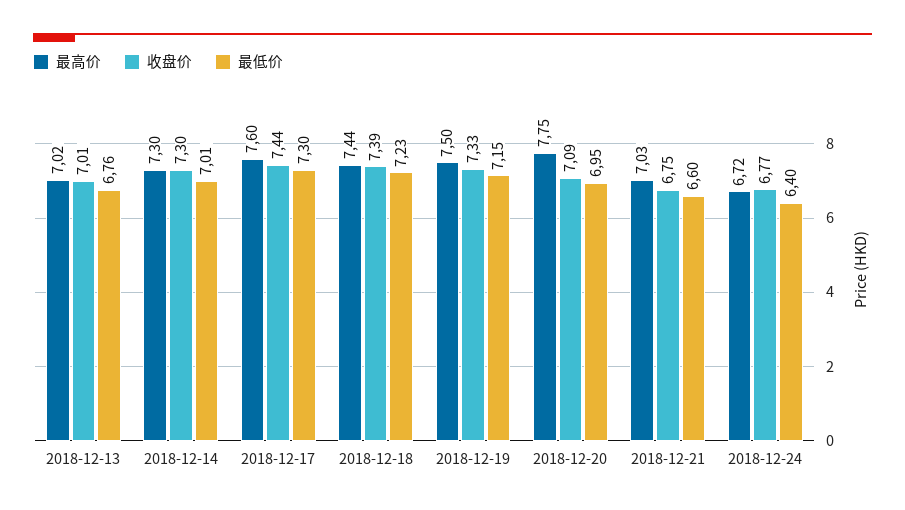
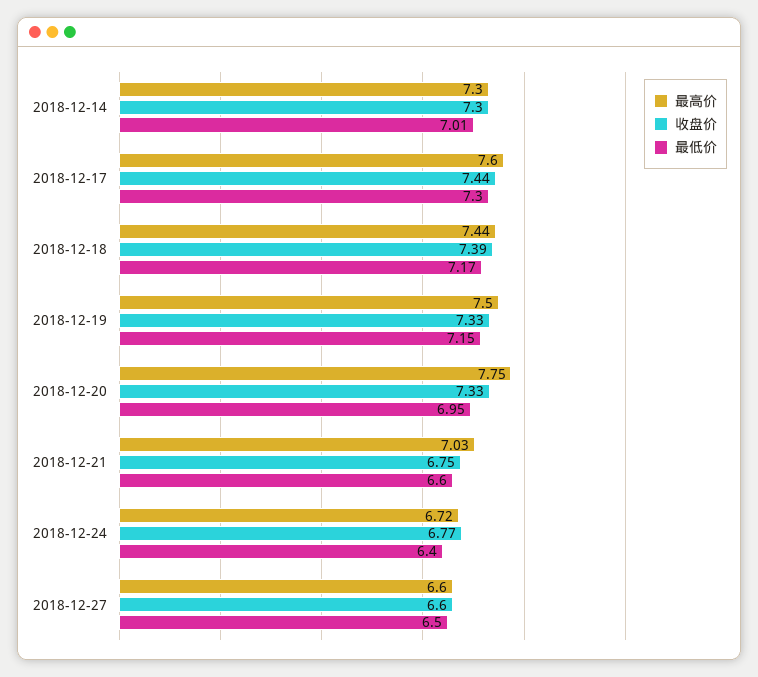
最高价, 2018-12-13: 7.02 -> none
收盘价, 2018-12-13: 7.01 -> none
最低价, 2018-12-13: 6.76 -> none
最低价, 2018-12-18: 7.23 -> 7.17
收盘价, 2018-12-20: 7.09 -> 7.33
最高价, 2018-12-27: none -> 6.6
收盘价, 2018-12-27: none -> 6.6
最低价, 2018-12-27: none -> 6.5

